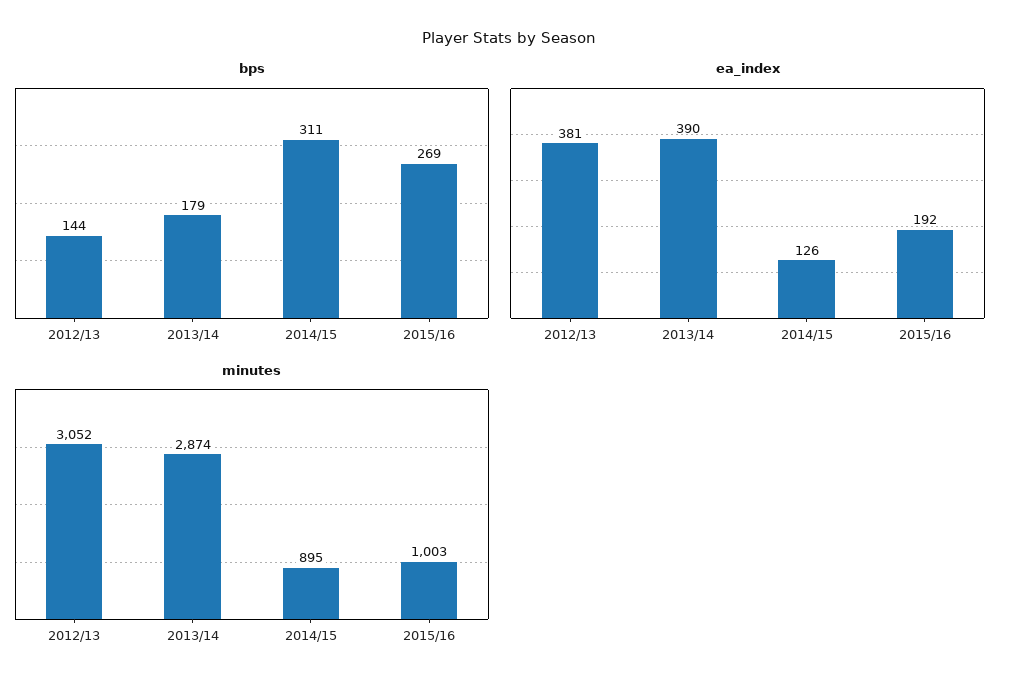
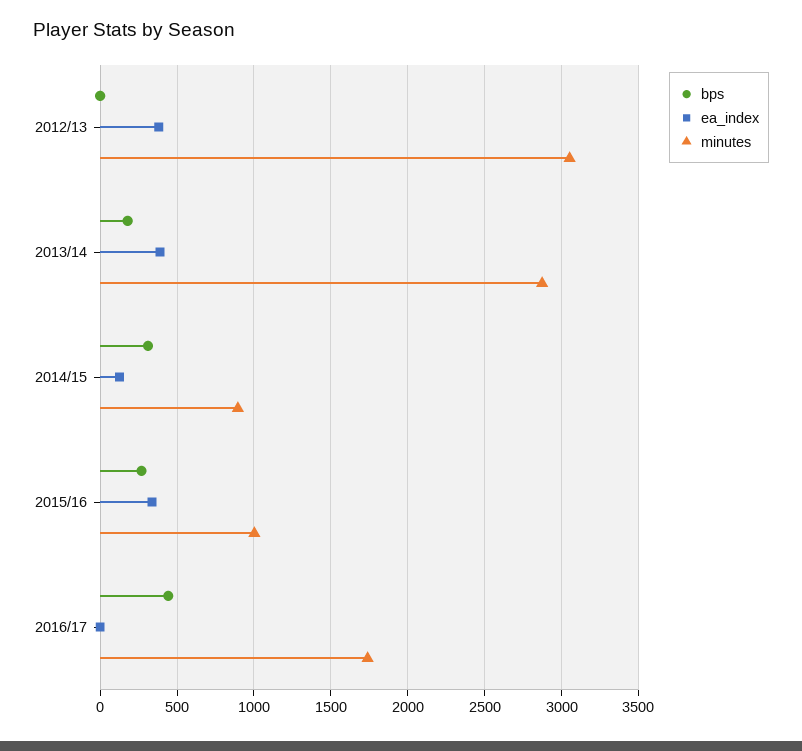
bps, 2012/13: 144 -> 0
ea_index, 2015/16: 192 -> 350
bps, 2016/17: none -> 450
ea_index, 2016/17: none -> 0
minutes, 2016/17: none -> 1750

